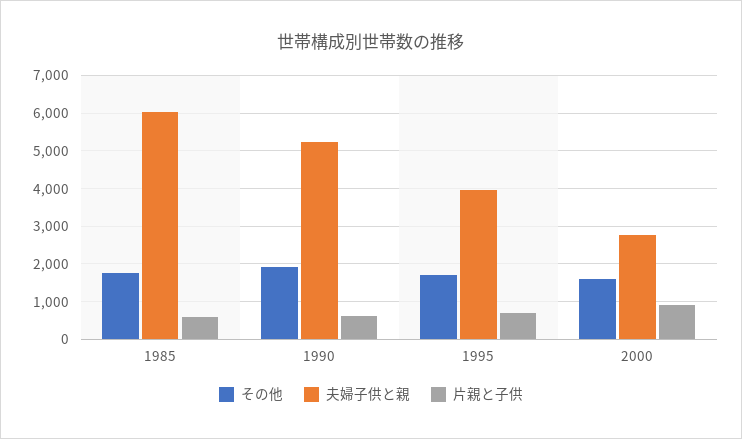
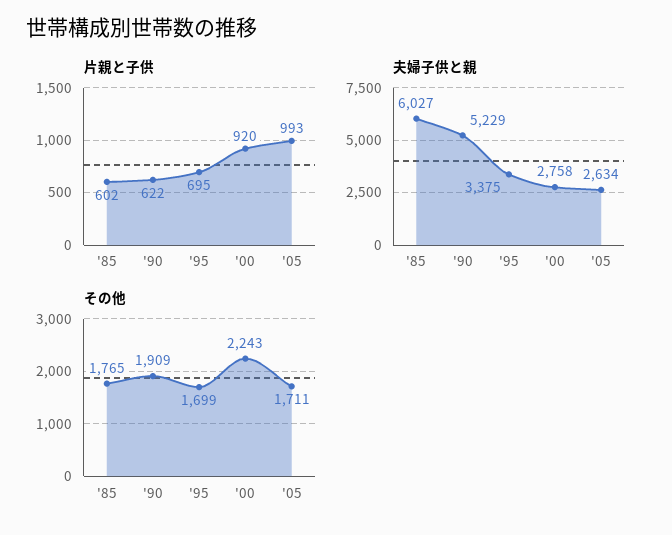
夫婦子供と親, 1995: 4000 -> 3375
その他, 2000: 1600 -> 2243
片親と子供, '05: none -> 993
夫婦子供と親, '05: none -> 2634
その他, '05: none -> 1711

